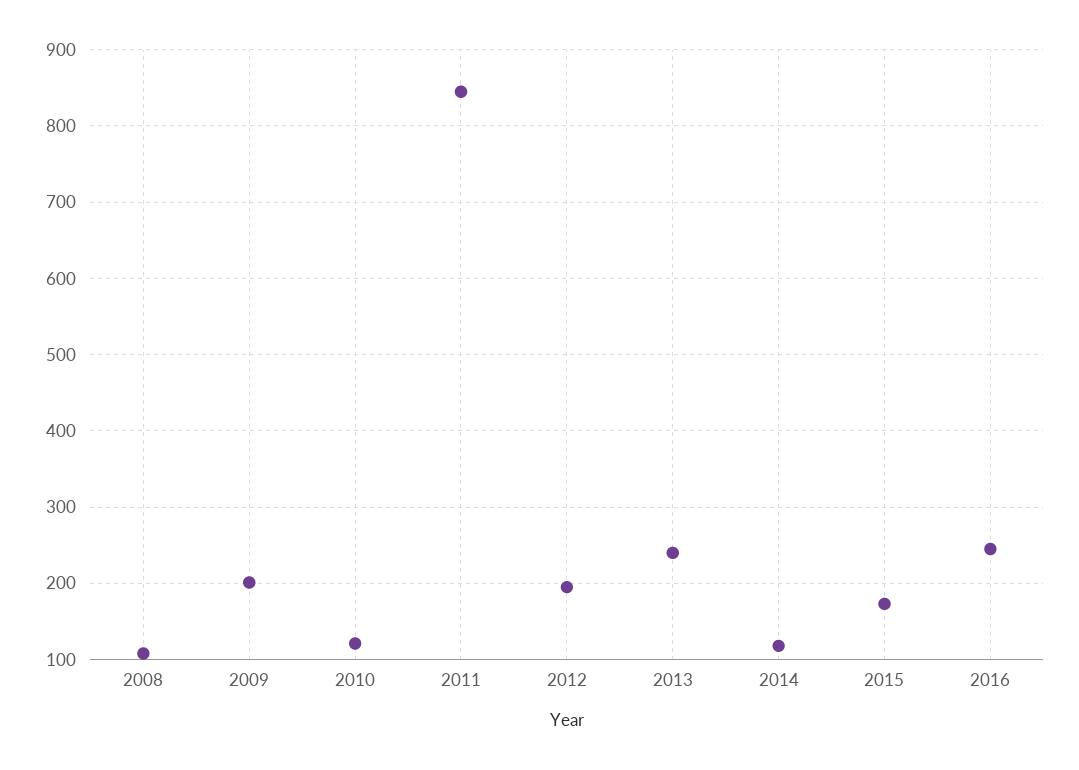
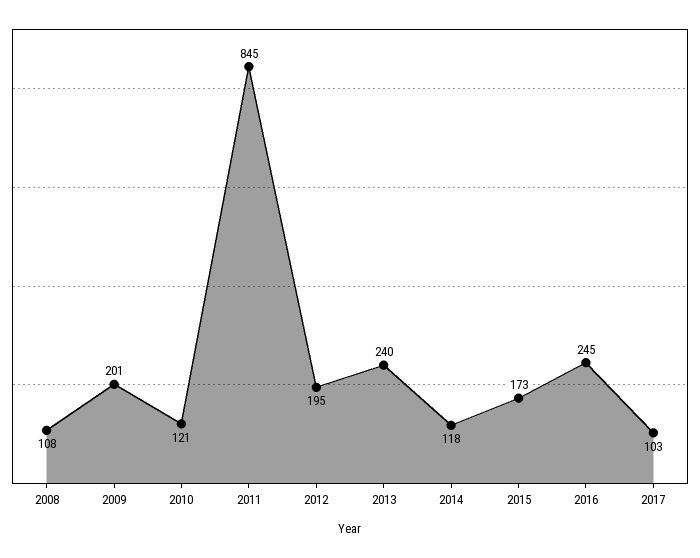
2017: none -> 103

